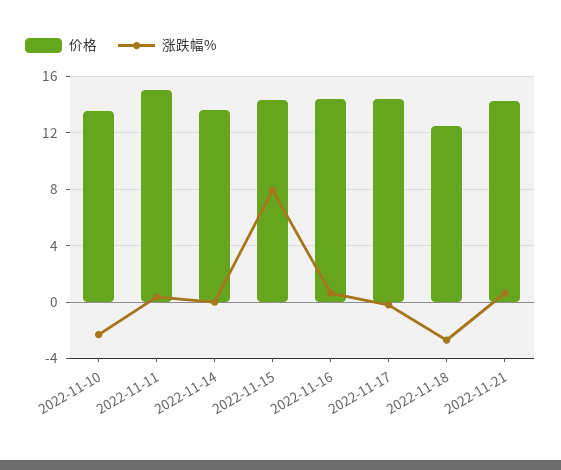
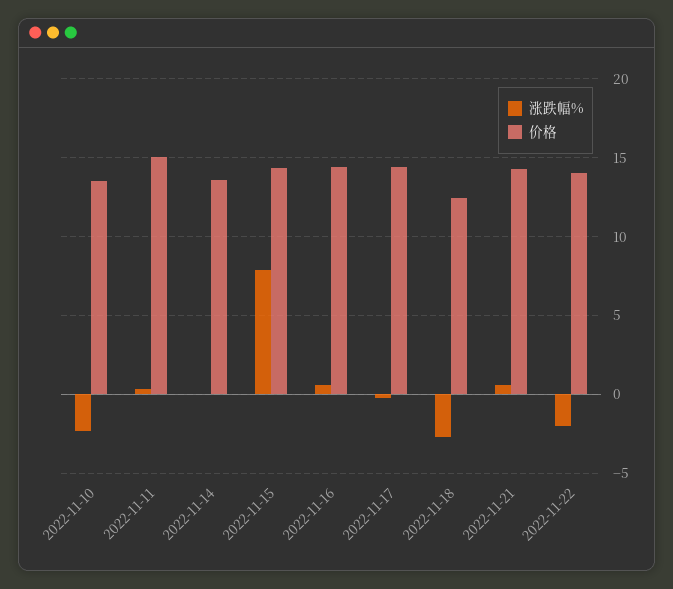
涨跌幅%, 2022-11-22: none -> -2
价格, 2022-11-22: none -> 14

